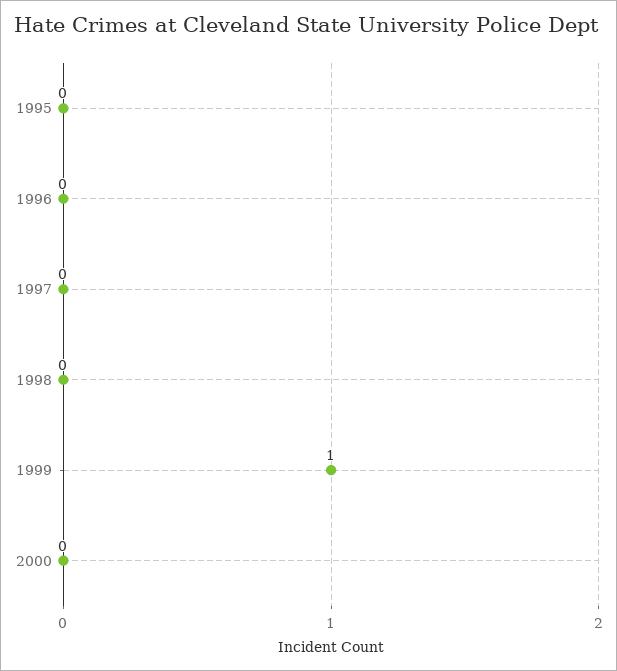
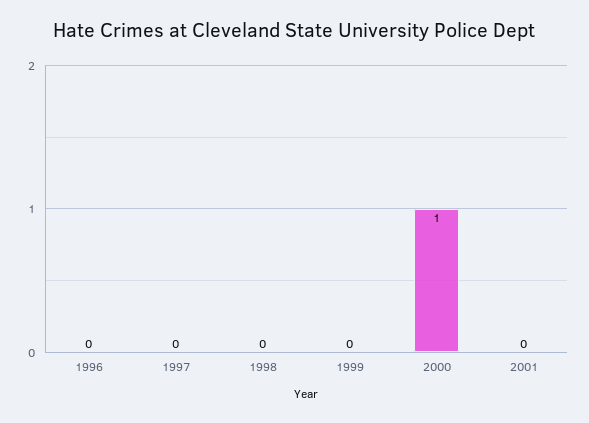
1995: 0 -> none
1999: 1 -> 0
2000: 0 -> 1
2001: none -> 0

